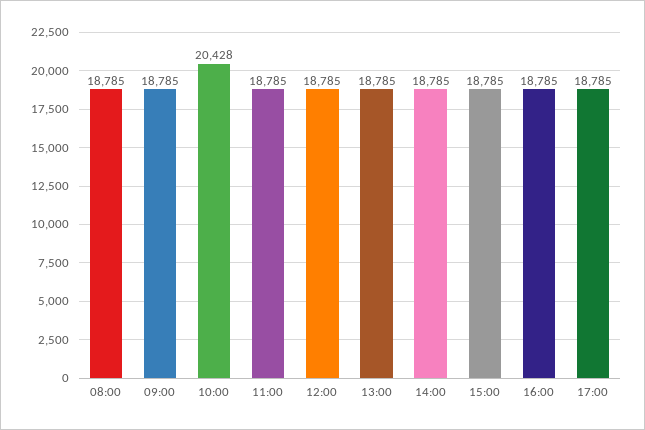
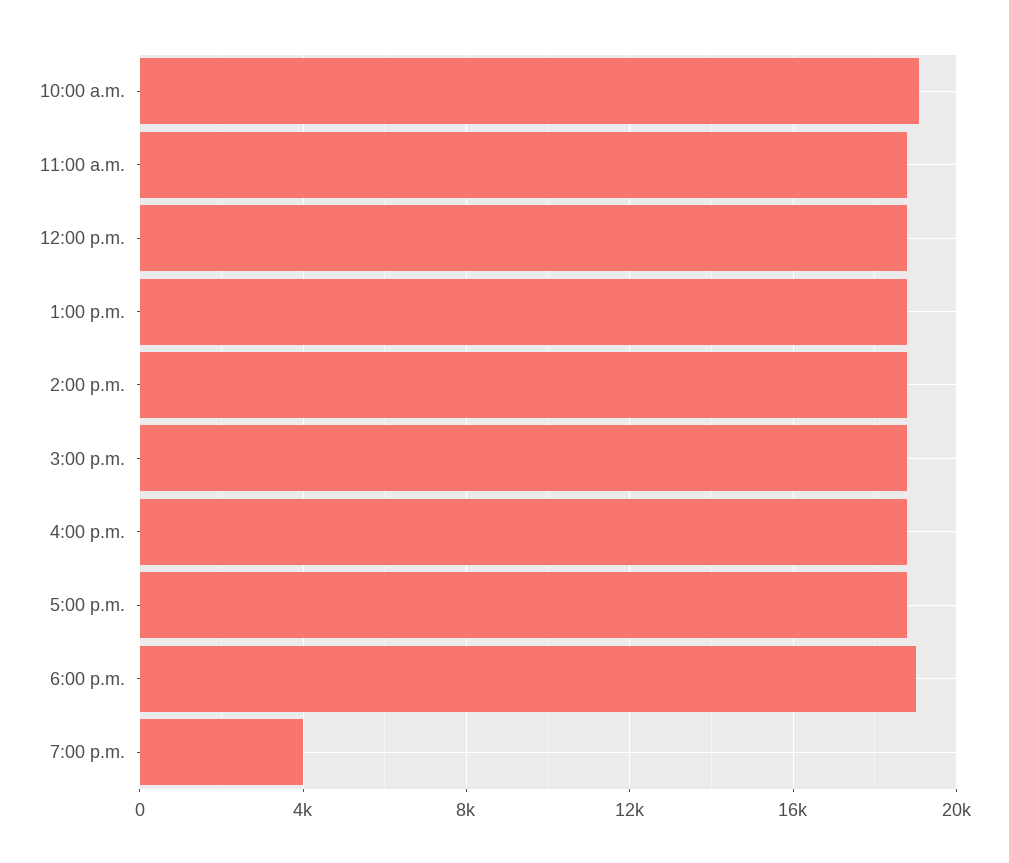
08:00: 18785 -> none
09:00: 18785 -> none
10:00: 20428 -> 19000
6:00 p.m.: none -> 19000
7:00 p.m.: none -> 4000

